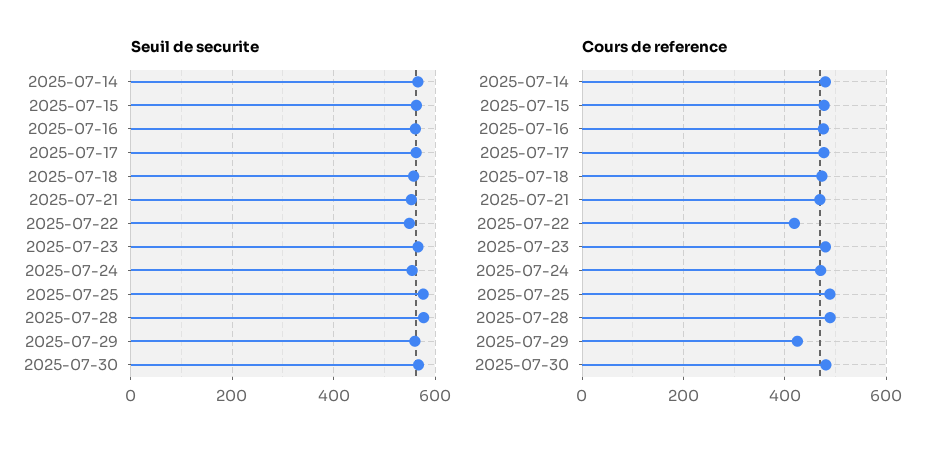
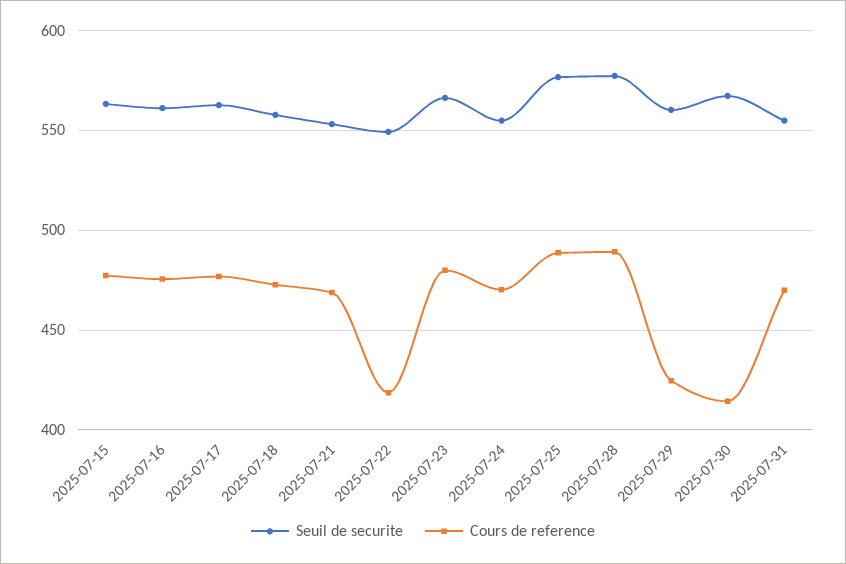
Seuil de securite, 2025-07-14: 560 -> none
Cours de reference, 2025-07-14: 480 -> none
Cours de reference, 2025-07-30: 480 -> 415
Seuil de securite, 2025-07-31: none -> 555
Cours de reference, 2025-07-31: none -> 470

